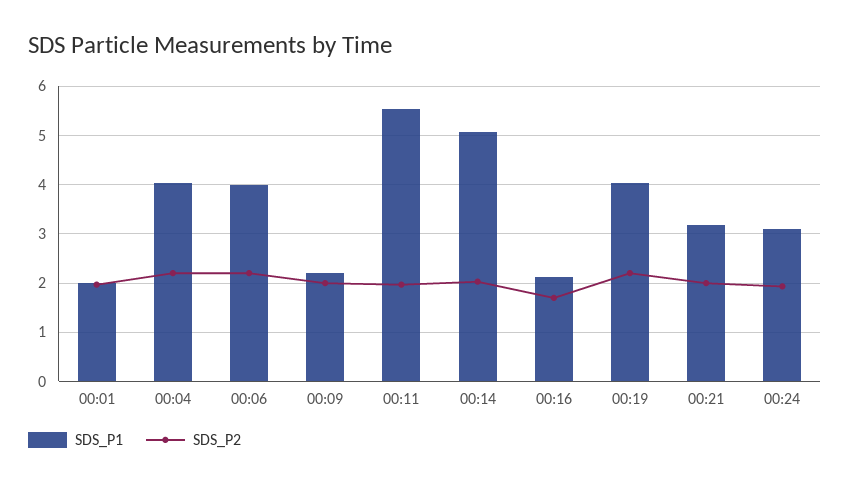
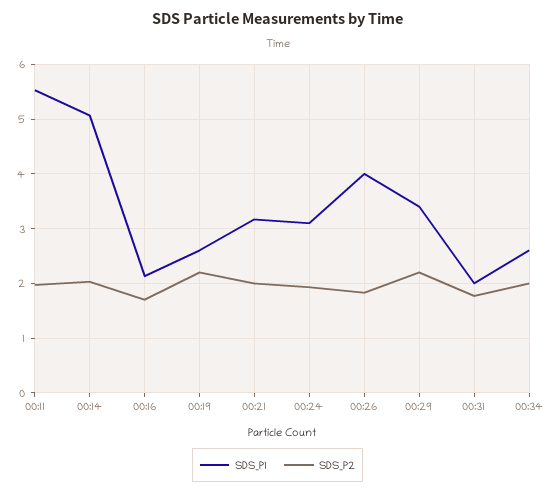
SDS_P1, 00:01: 2 -> none
SDS_P2, 00:01: 2 -> none
SDS_P1, 00:04: 4 -> none
SDS_P2, 00:04: 2.2 -> none
SDS_P1, 00:06: 4 -> none
SDS_P2, 00:06: 2.2 -> none
SDS_P1, 00:09: 2.2 -> none
SDS_P2, 00:09: 2 -> none
SDS_P1, 00:19: 4 -> 2.6
SDS_P1, 00:26: none -> 4
SDS_P2, 00:26: none -> 1.8
SDS_P1, 00:29: none -> 3.4
SDS_P2, 00:29: none -> 2.2
SDS_P1, 00:31: none -> 2
SDS_P2, 00:31: none -> 1.8
SDS_P1, 00:34: none -> 2.6
SDS_P2, 00:34: none -> 2

